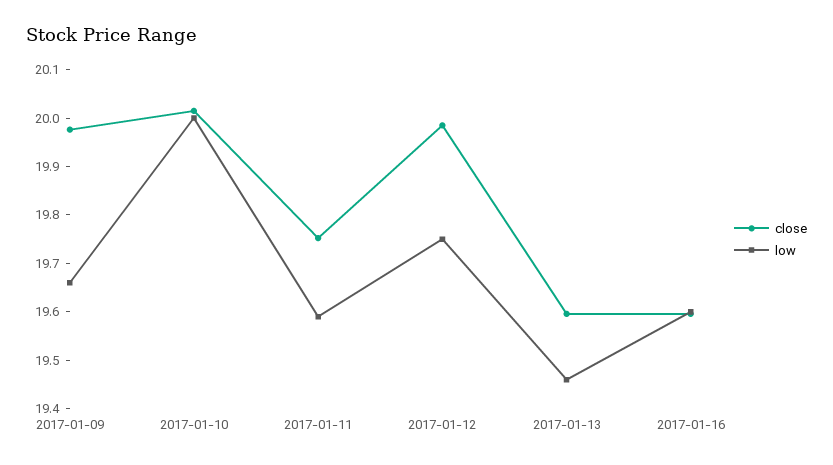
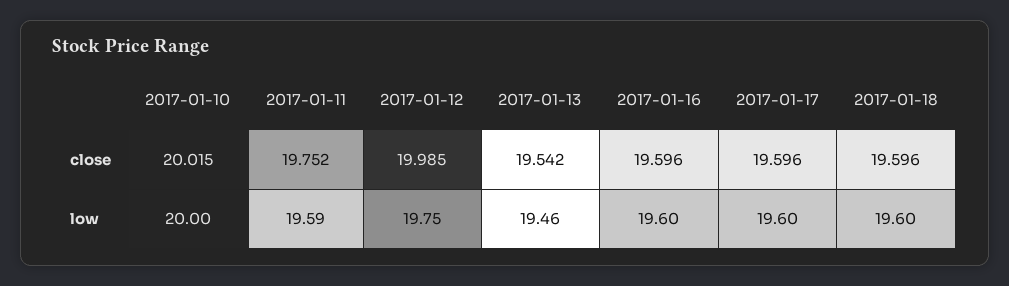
close, 2017-01-09: 19.98 -> none
low, 2017-01-09: 19.66 -> none
close, 2017-01-13: 19.6 -> 19.542
close, 2017-01-17: none -> 19.596
close, 2017-01-18: none -> 19.596
low, 2017-01-17: none -> 19.6
low, 2017-01-18: none -> 19.6

